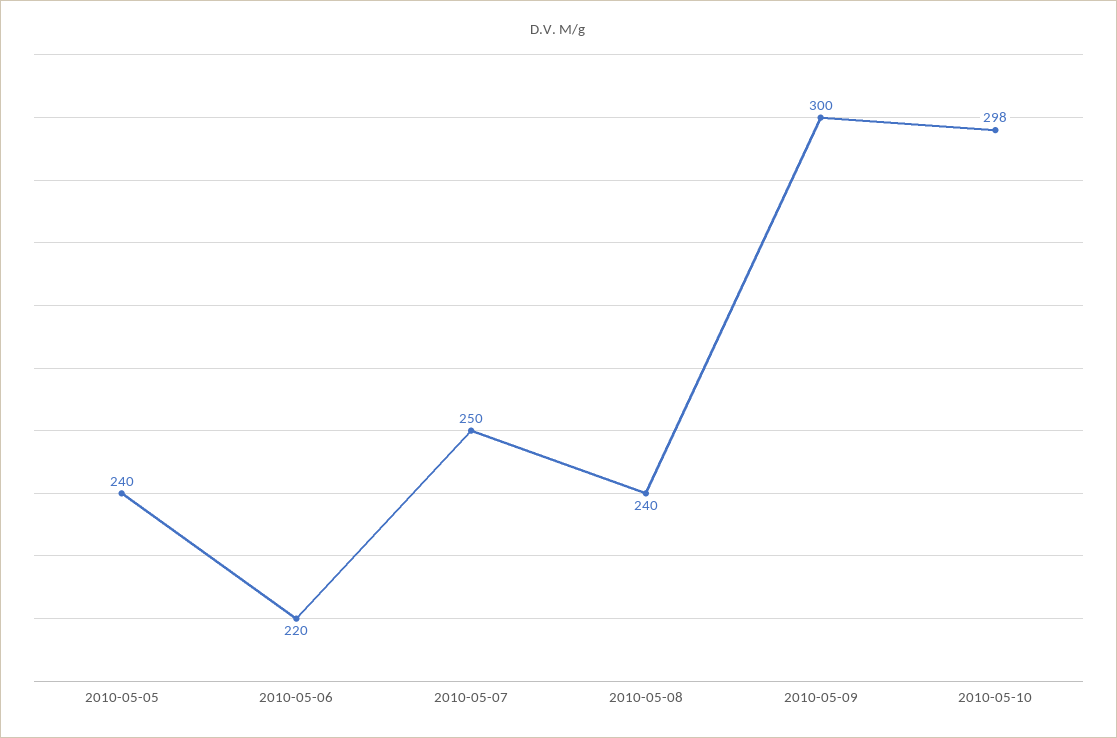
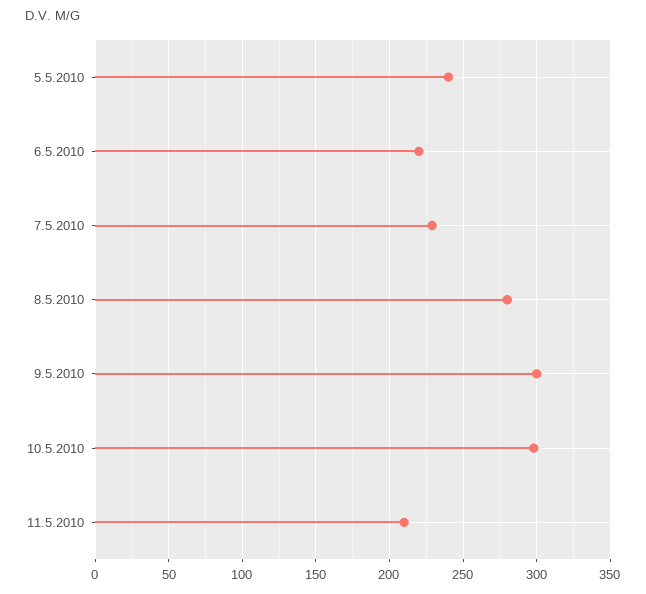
2010-05-07: 250 -> 230
2010-05-08: 240 -> 280
11.5.2010: none -> 210

